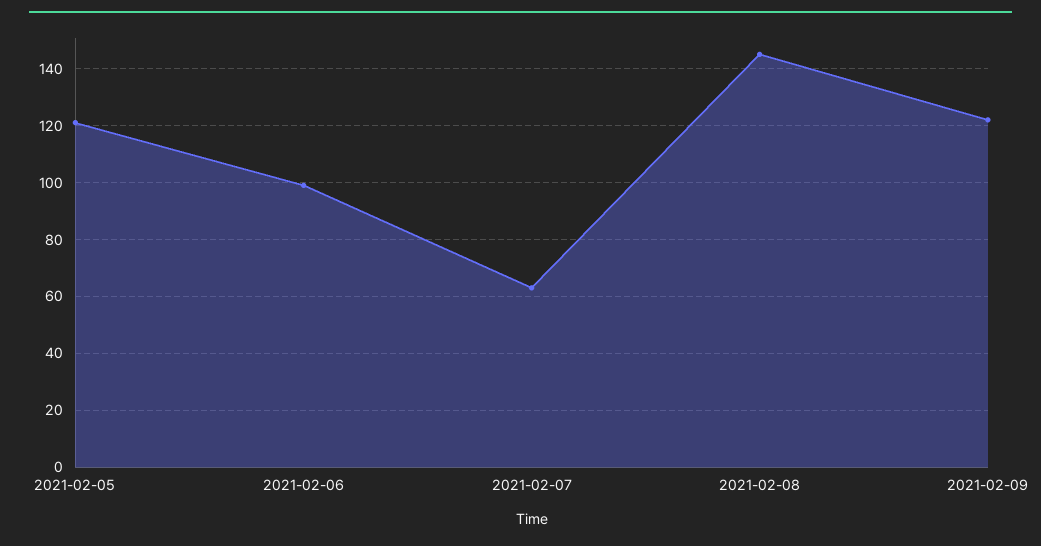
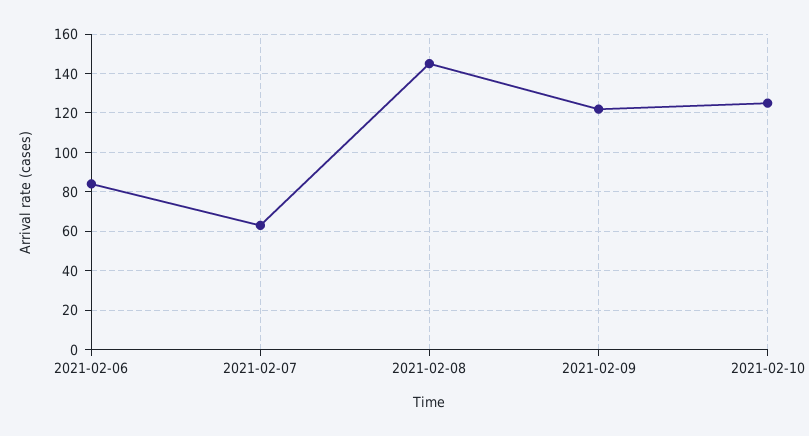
2021-02-05: 120 -> none
2021-02-06: 100 -> 85
2021-02-10: none -> 125

